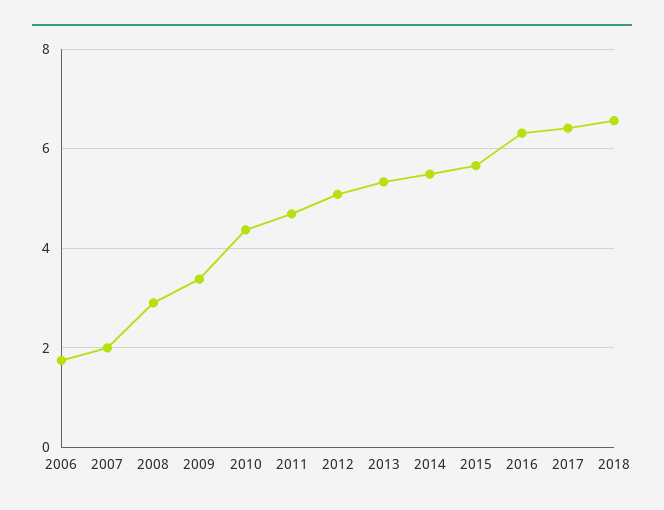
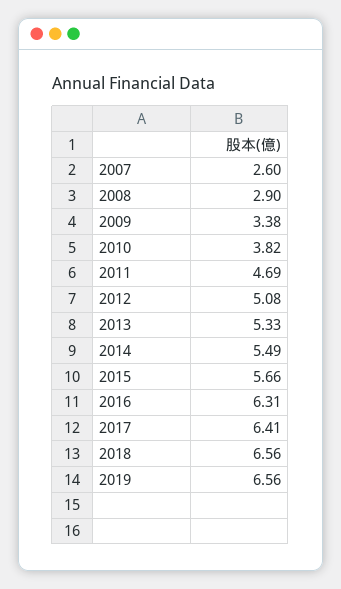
2006: 1.8 -> none
2007: 2 -> 2.6
2010: 4.4 -> 3.82
2019: none -> 6.56

